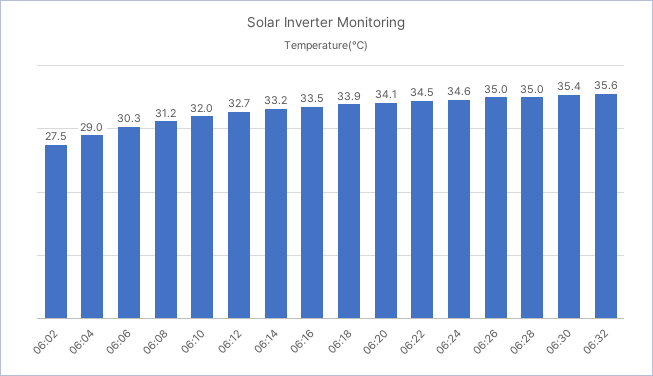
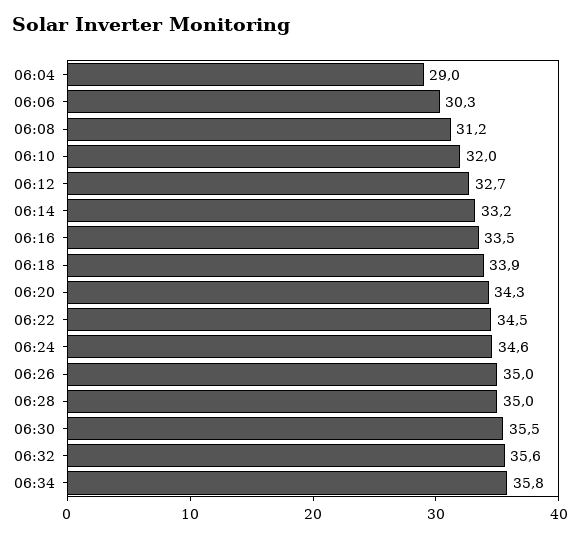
06:02: 27.5 -> none
06:20: 34.1 -> 34.3
06:30: 35.4 -> 35.5
06:34: none -> 35.8

